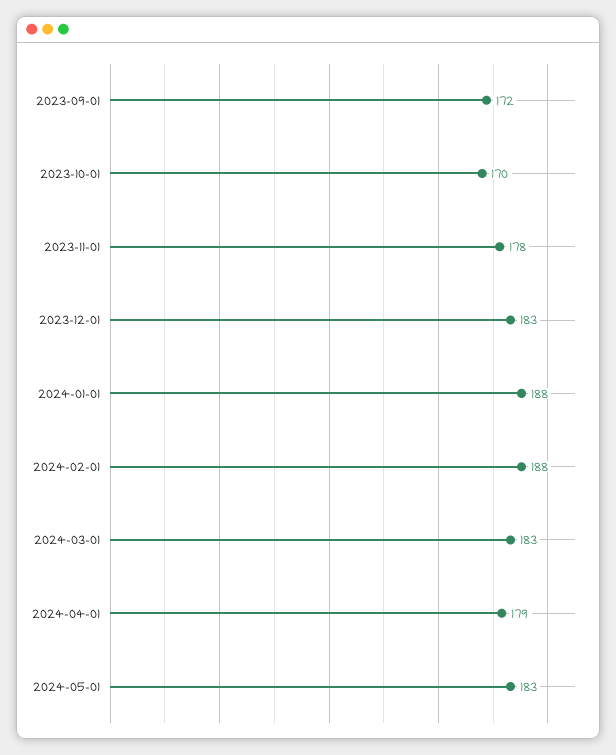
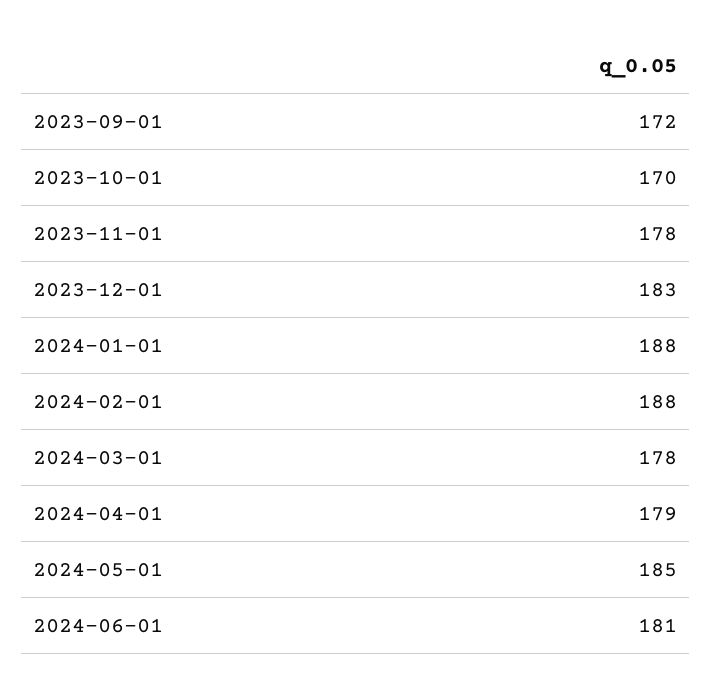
2024-03-01: 183 -> 178
2024-05-01: 183 -> 185
2024-06-01: none -> 181

